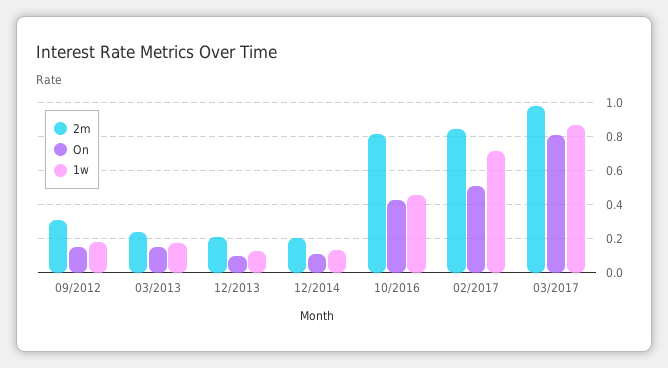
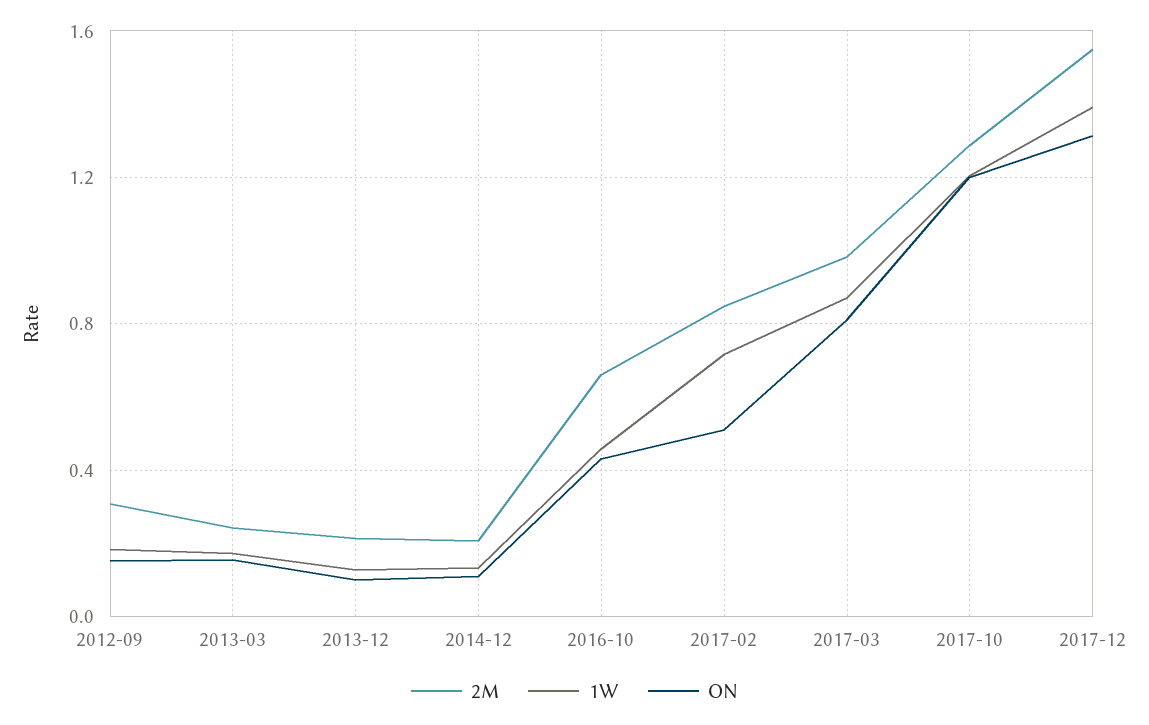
2m, 10/2016: 0.8 -> 0.65
2m, 2017-10: none -> 1.3
1w, 2017-10: none -> 1.2
On, 2017-10: none -> 1.2
2m, 2017-12: none -> 1.55
1w, 2017-12: none -> 1.4
On, 2017-12: none -> 1.3

